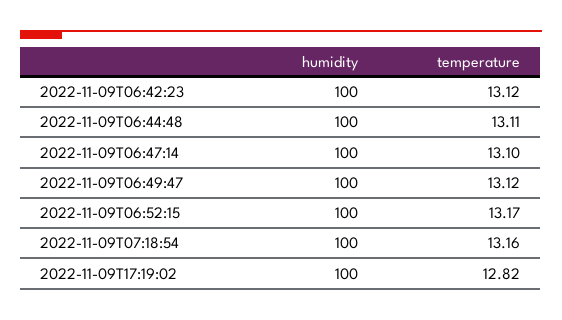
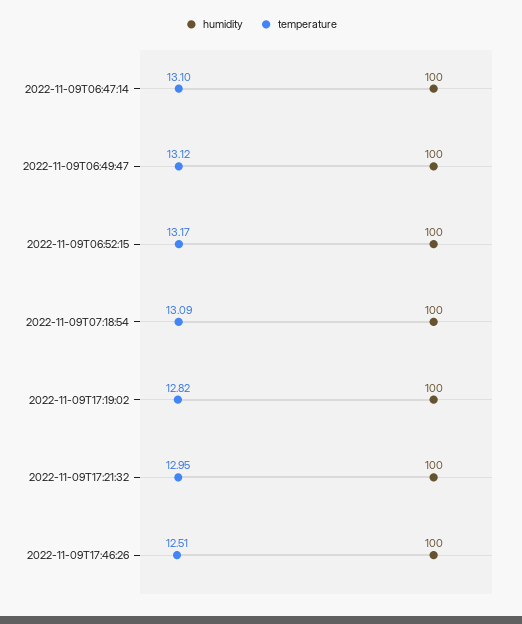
humidity, 2022-11-09T06:42:23: 100 -> none
temperature, 2022-11-09T06:42:23: 13.12 -> none
humidity, 2022-11-09T06:44:48: 100 -> none
temperature, 2022-11-09T06:44:48: 13.11 -> none
temperature, 2022-11-09T07:18:54: 13.16 -> 13.09
humidity, 2022-11-09T17:21:32: none -> 100
temperature, 2022-11-09T17:21:32: none -> 12.95
humidity, 2022-11-09T17:46:26: none -> 100
temperature, 2022-11-09T17:46:26: none -> 12.51

